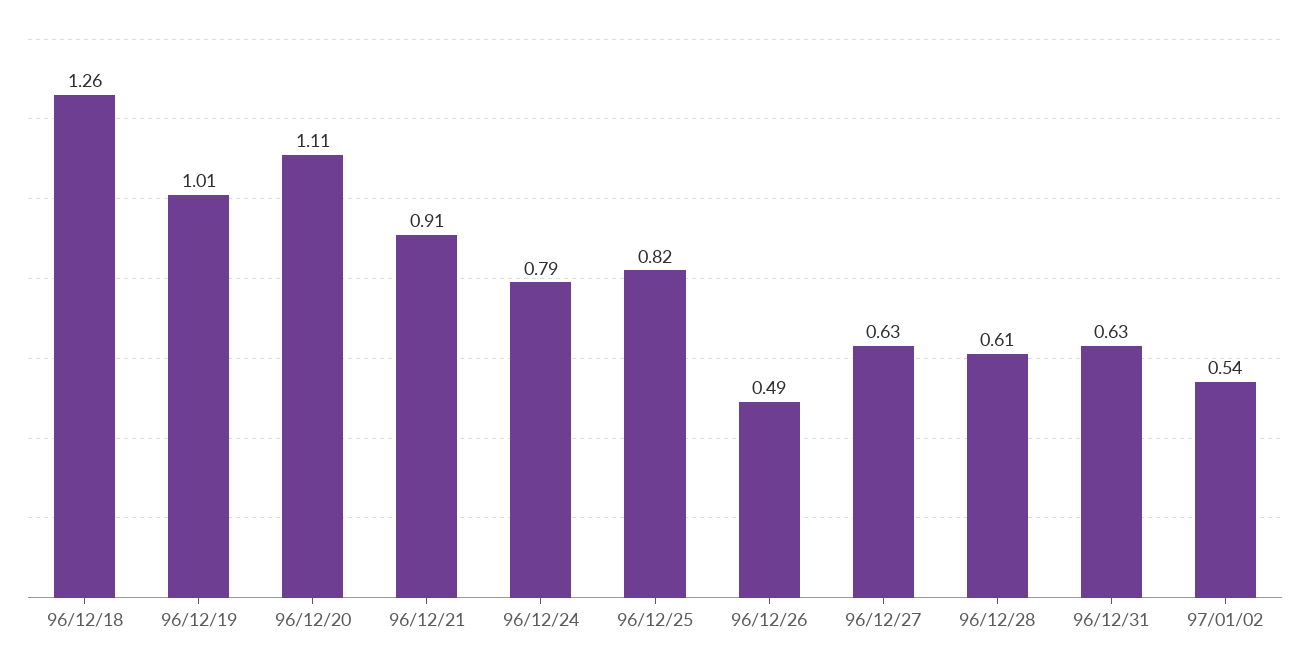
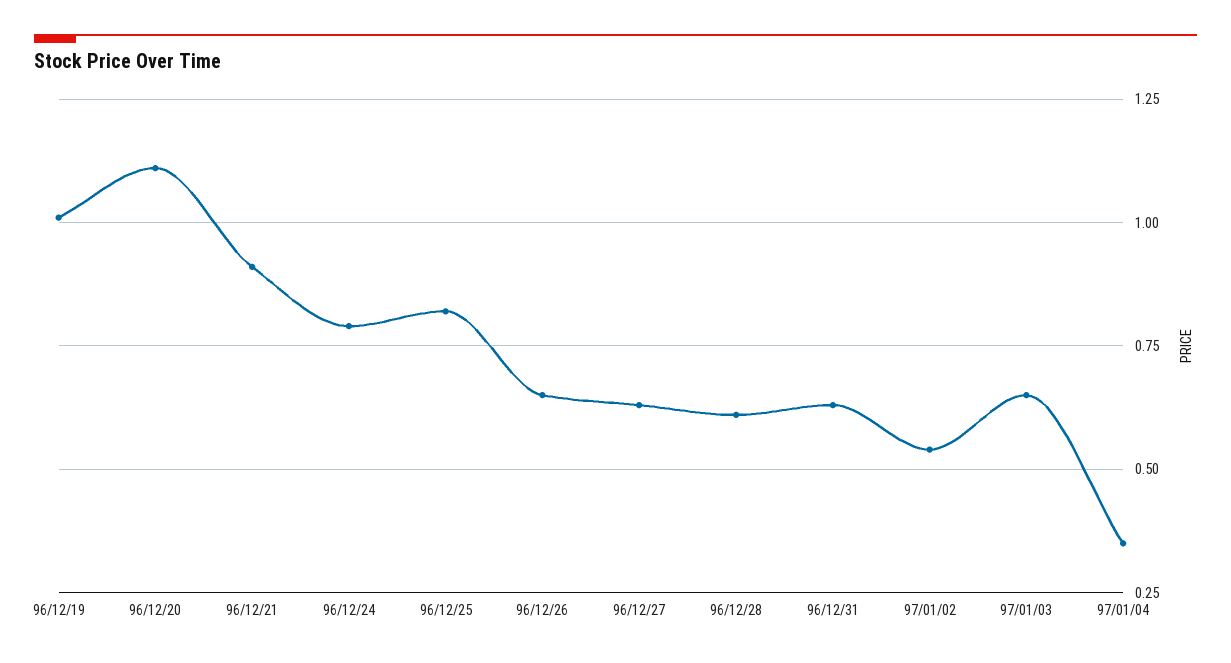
96/12/18: 1.26 -> none
96/12/26: 0.49 -> 0.65
97/01/03: none -> 0.65
97/01/04: none -> 0.35

